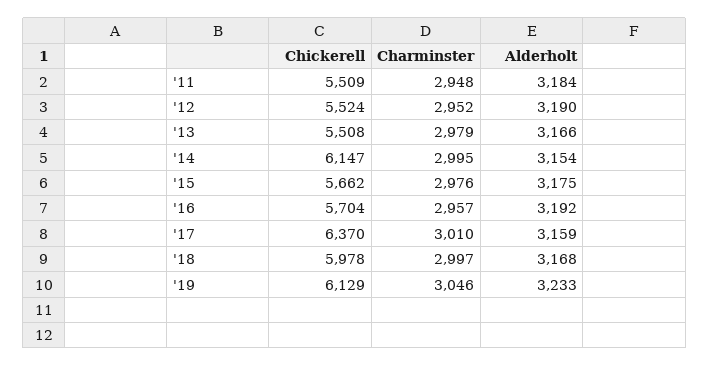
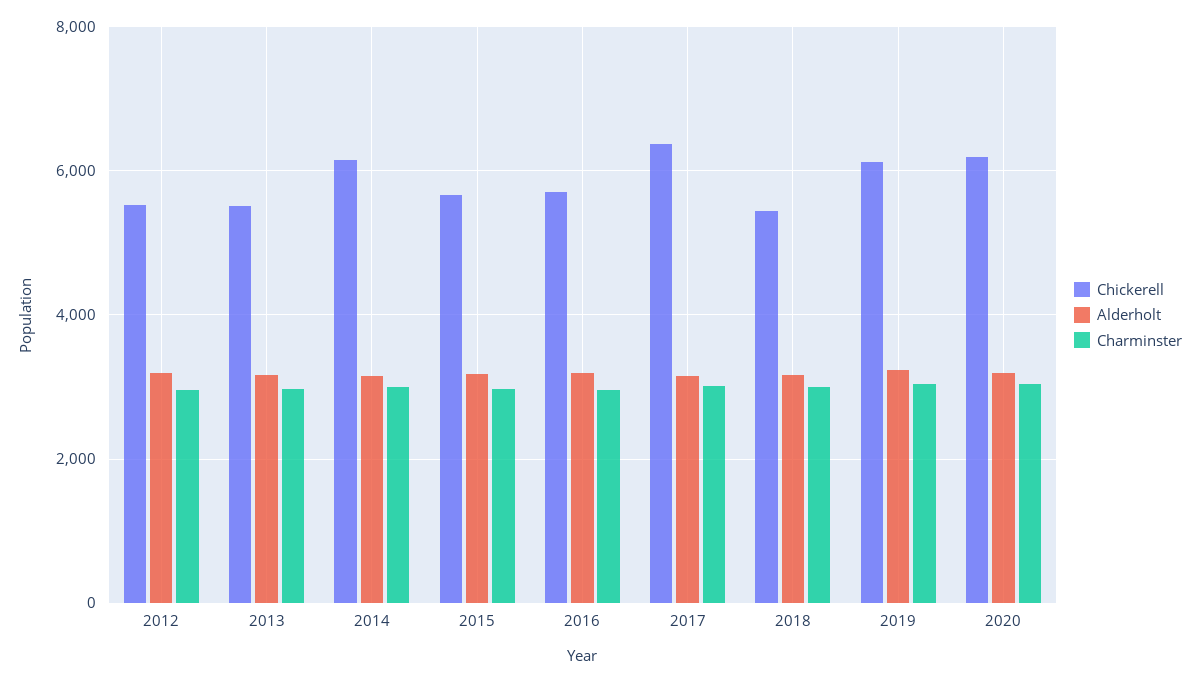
Chickerell, '11: 5509 -> none
Charminster, '11: 2948 -> none
Alderholt, '11: 3184 -> none
Chickerell, '18: 5978 -> 5400
Chickerell, 2020: none -> 6200
Alderholt, 2020: none -> 3200
Charminster, 2020: none -> 3000

